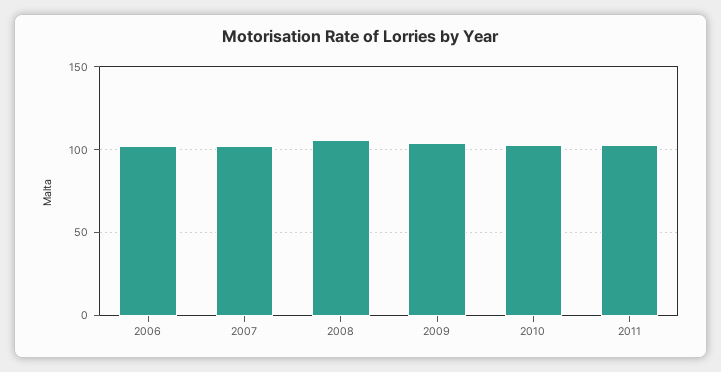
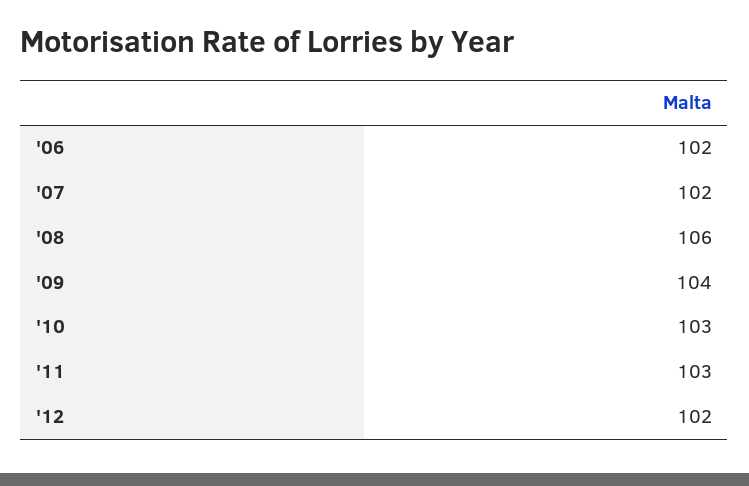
'12: none -> 102

